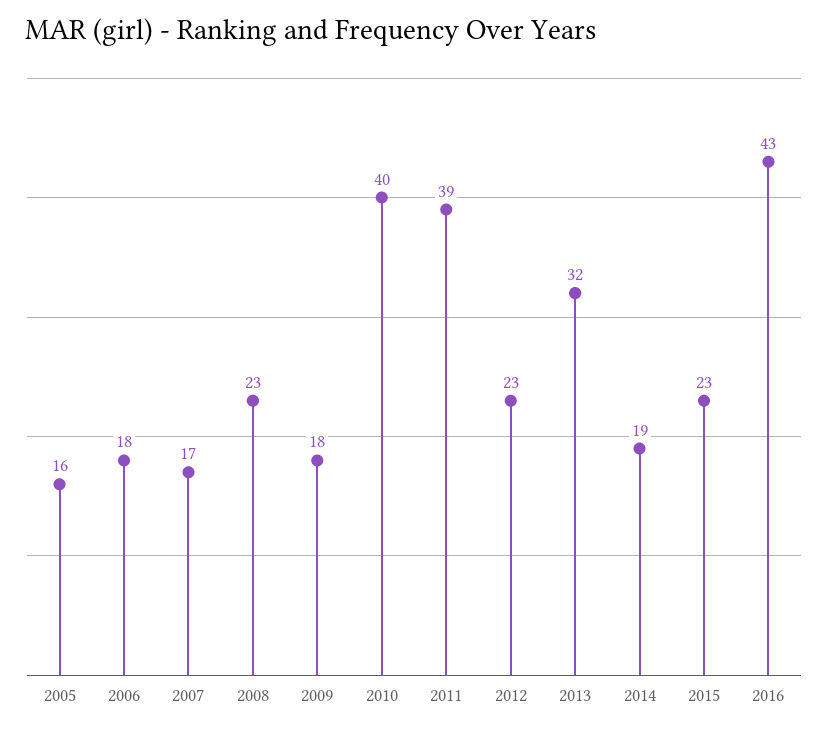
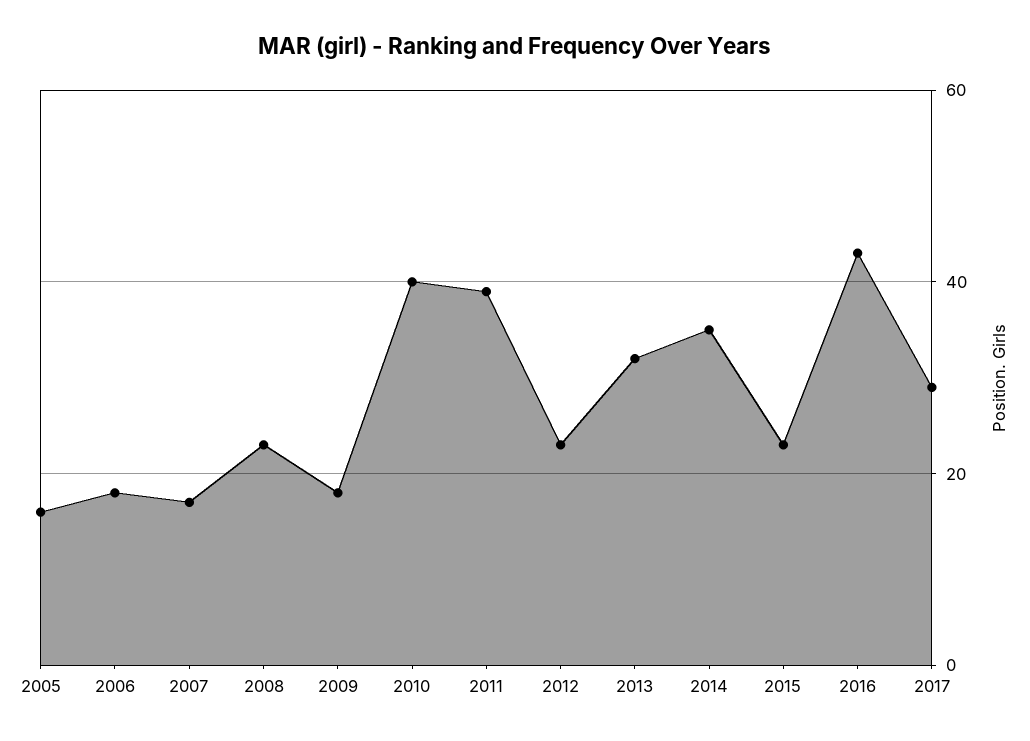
2014: 19 -> 35
2017: none -> 30

